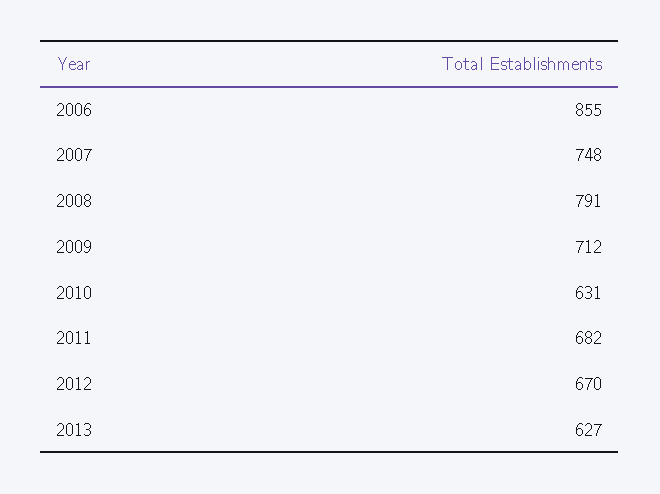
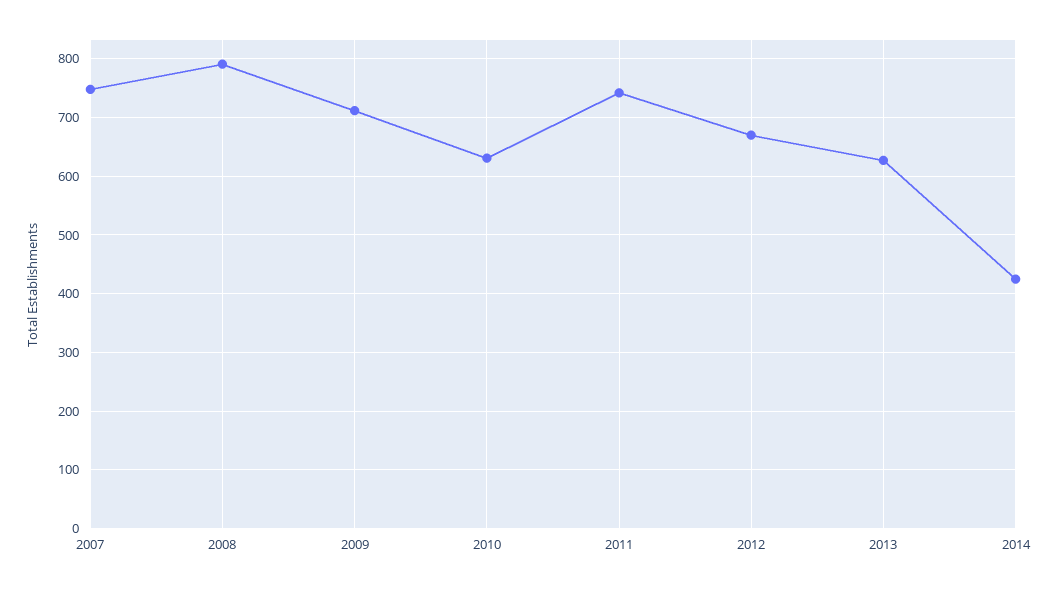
2006: 855 -> none
2011: 682 -> 740
2014: none -> 420

